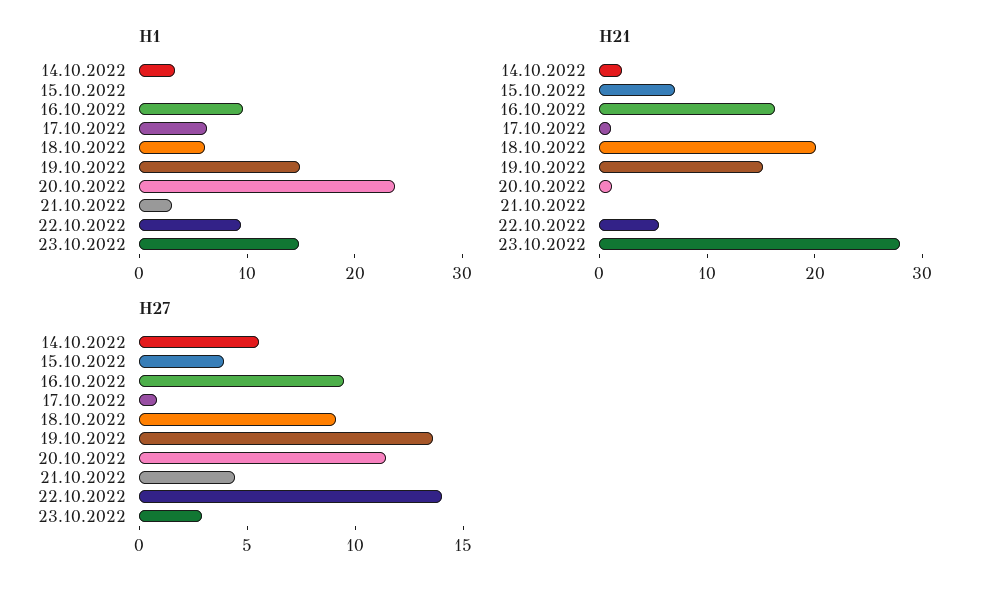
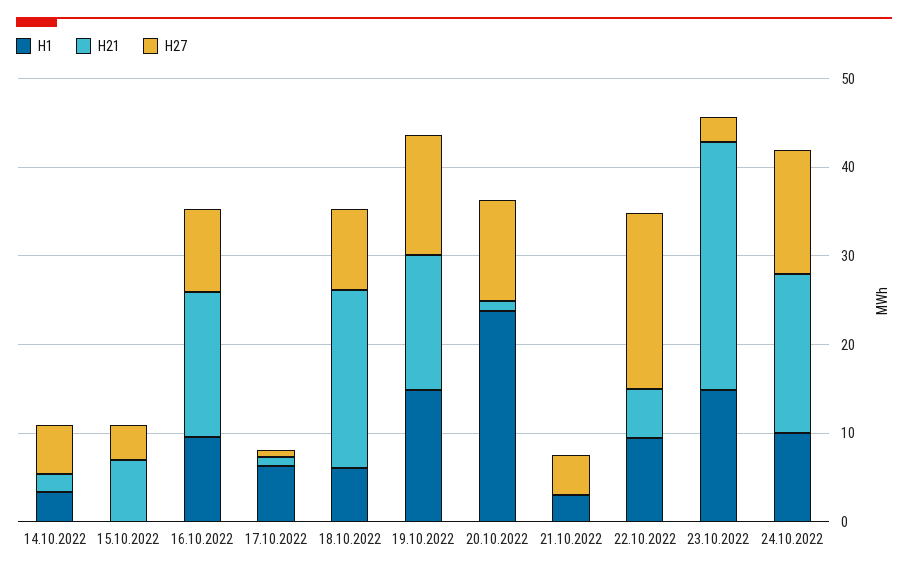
H27, 22.10.2022: 14 -> 20
H1, 24.10.2022: none -> 10
H21, 24.10.2022: none -> 18
H27, 24.10.2022: none -> 14

